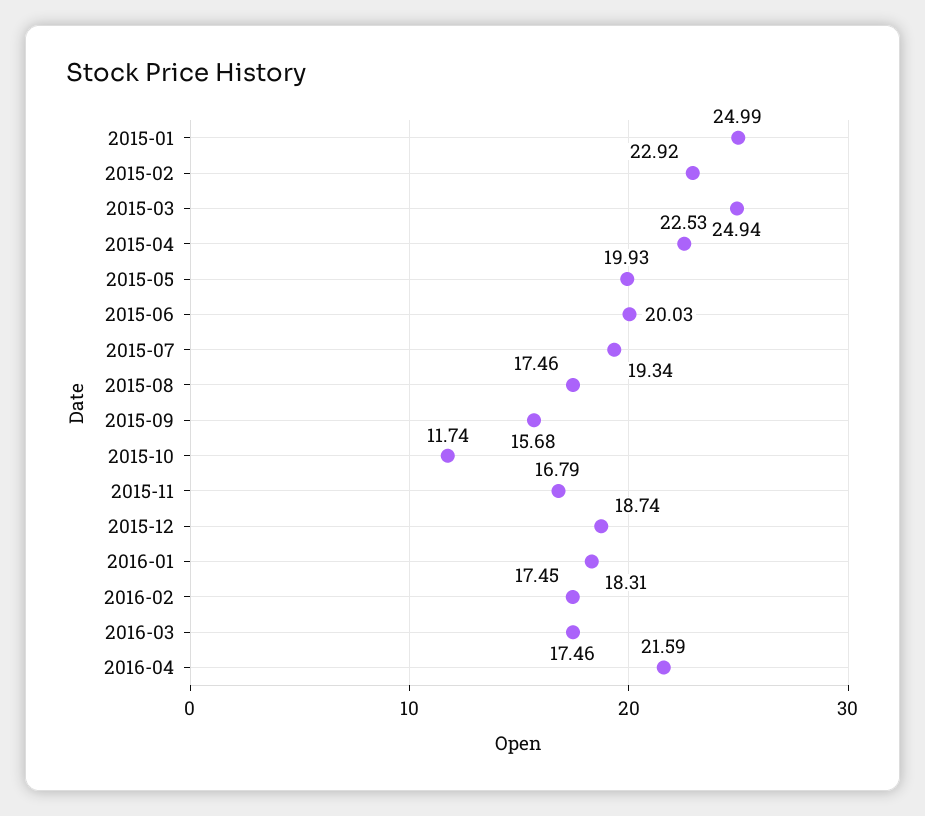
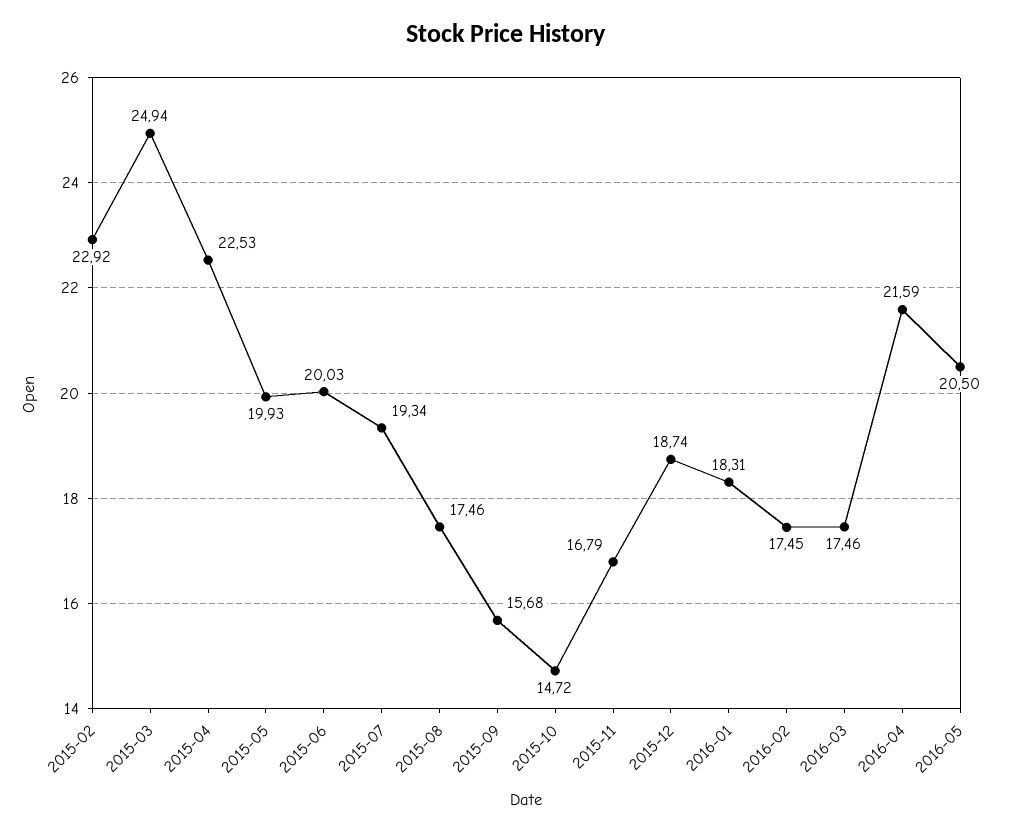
2015-01: 24.99 -> none
2015-10: 11.74 -> 14.72
2016-05: none -> 20.5

